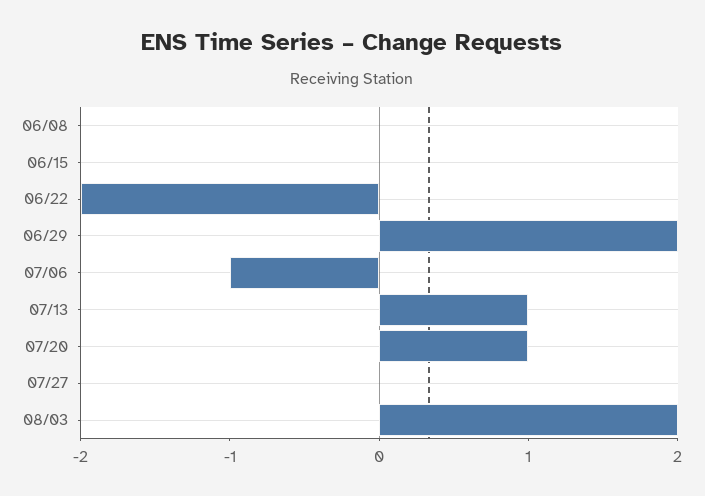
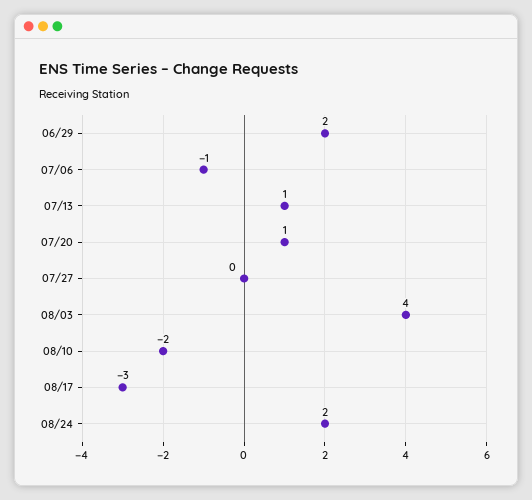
06/08: 0 -> none
06/15: 0 -> none
06/22: -2 -> none
08/03: 2 -> 4
08/10: none -> -2
08/17: none -> -3
08/24: none -> 2

